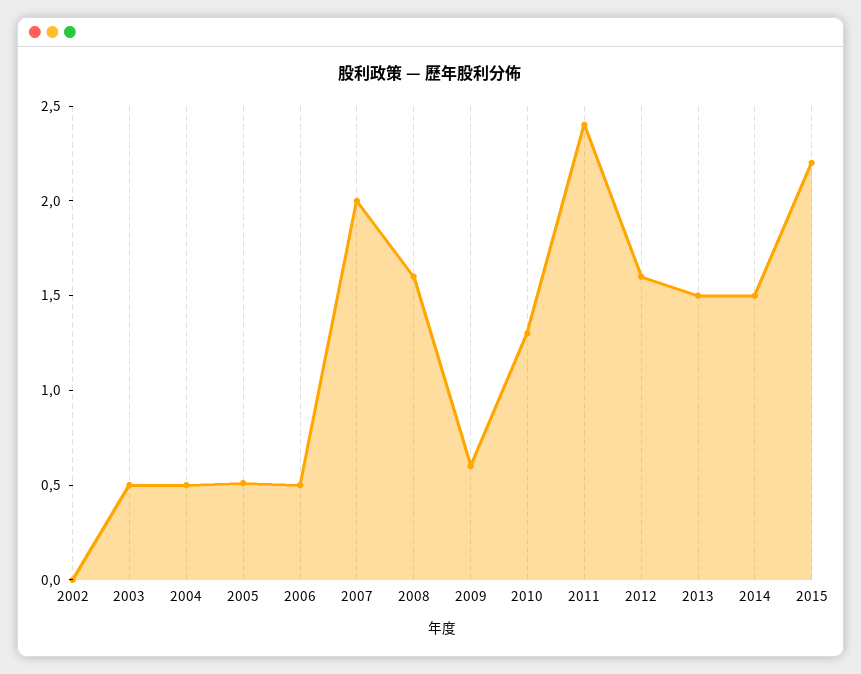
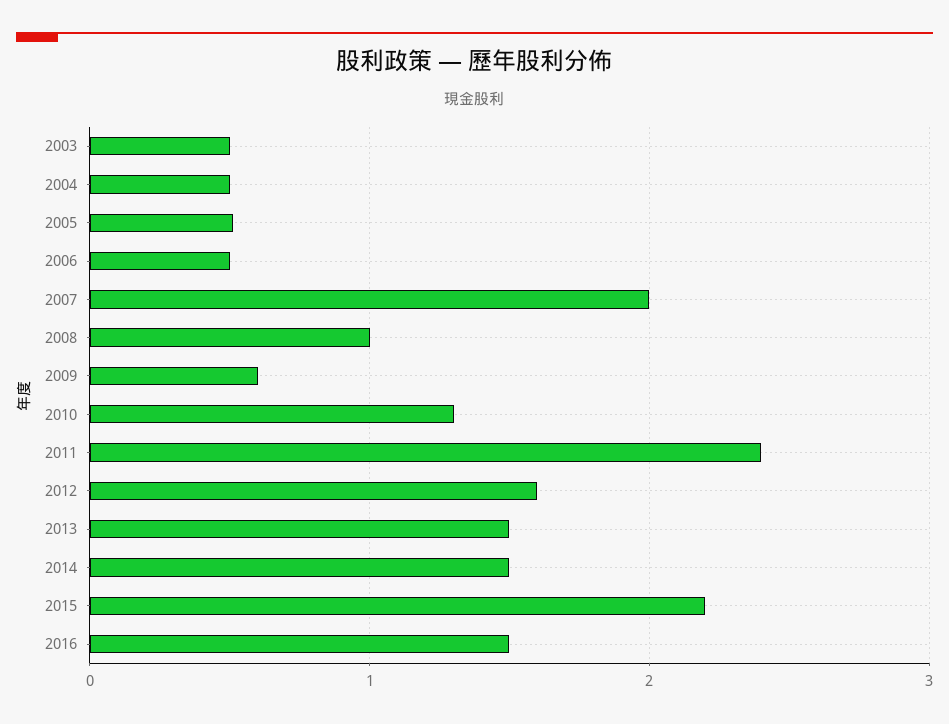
2002: 0 -> none
2008: 1.6 -> 1
2016: none -> 1.5

